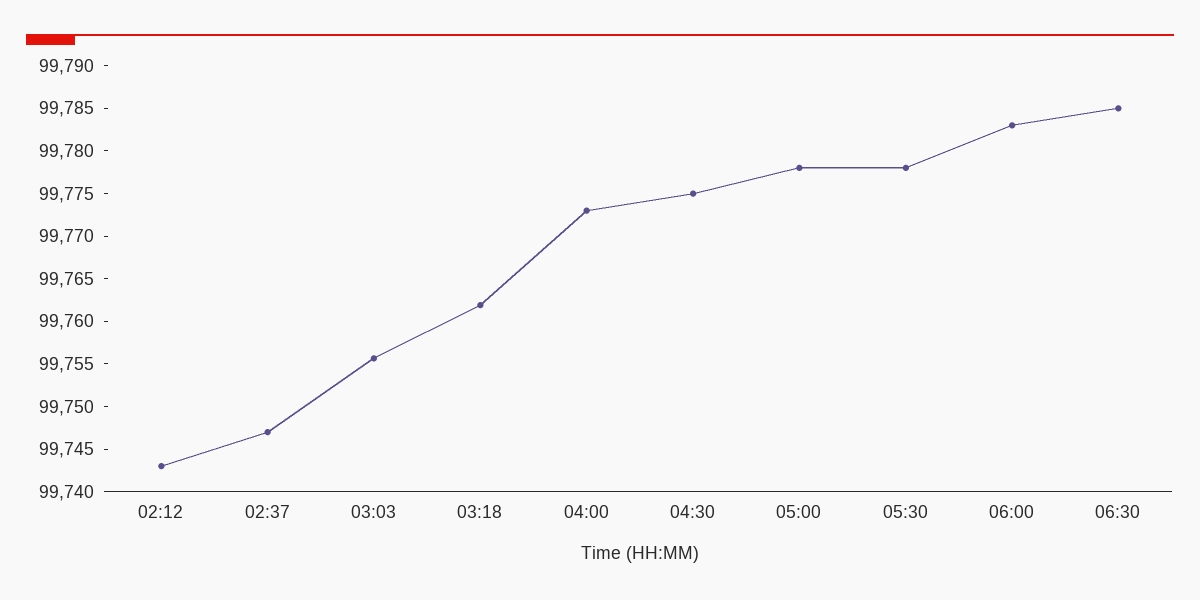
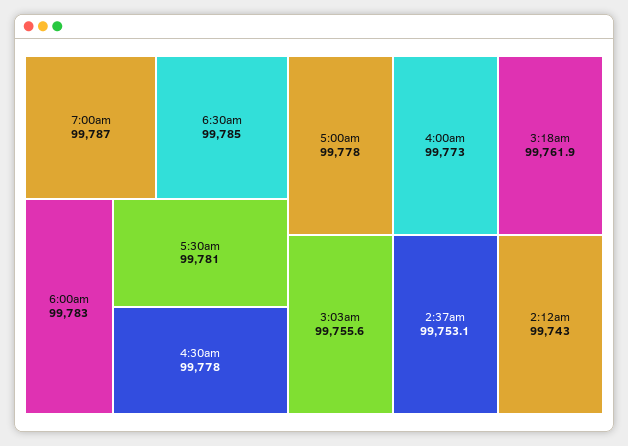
02:37: 99747 -> 99753.1
04:30: 99775 -> 99778
05:30: 99778 -> 99781
7:00am: none -> 99787

